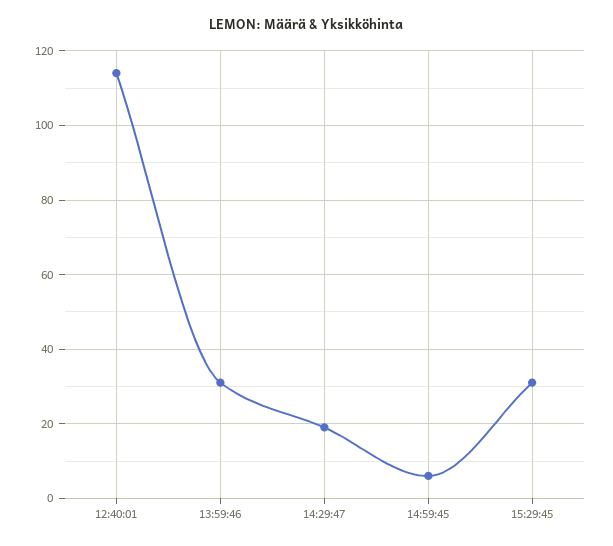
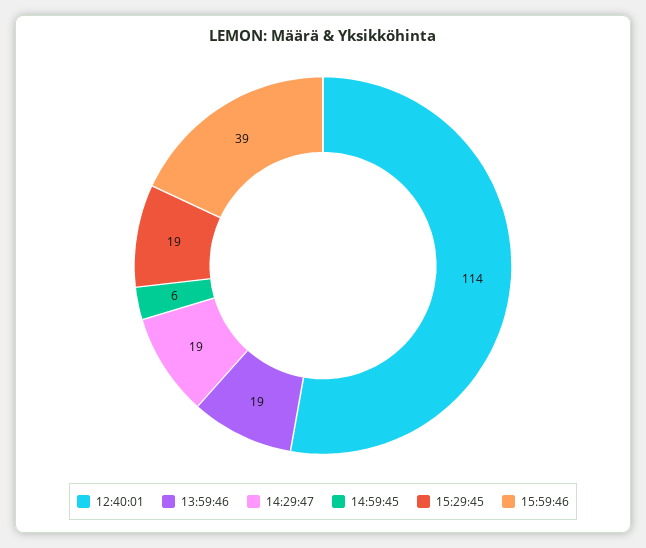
13:59:46: 30 -> 19
15:29:45: 30 -> 19
15:59:46: none -> 39

